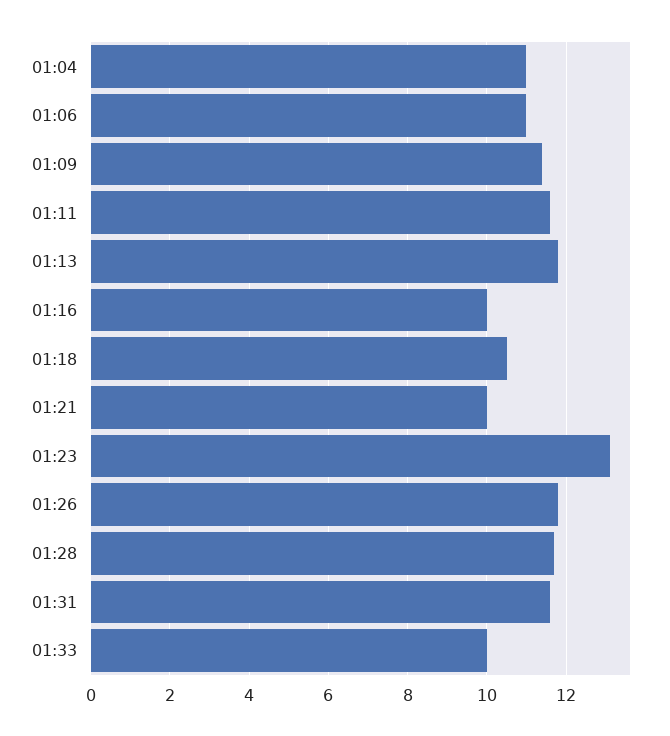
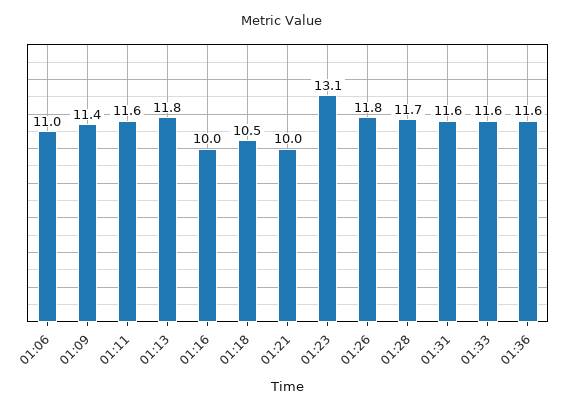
01:04: 11 -> none
01:33: 10 -> 11.6
01:36: none -> 11.6

